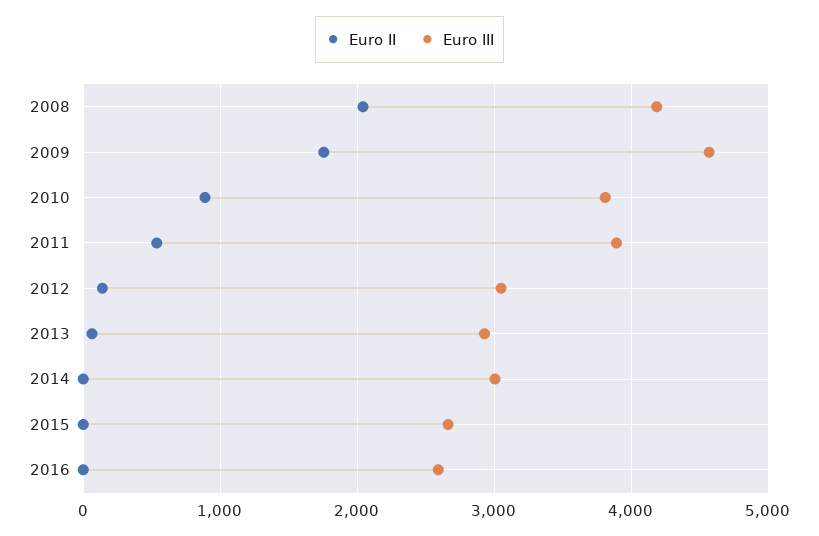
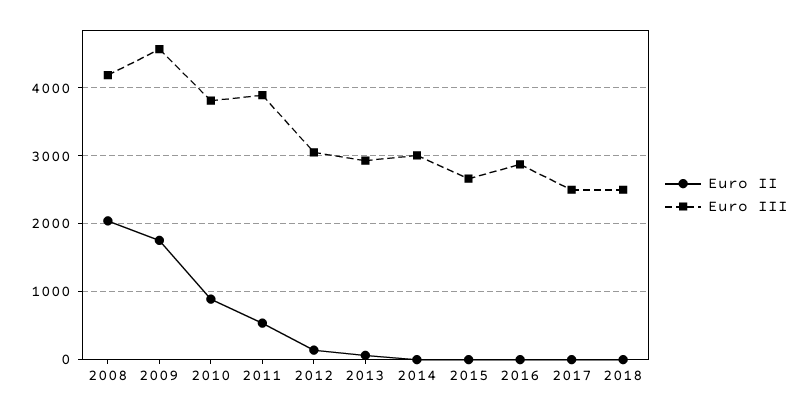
Euro III, 2016: 2600 -> 2900
Euro II, 2017: none -> 0
Euro III, 2017: none -> 2500
Euro II, 2018: none -> 0
Euro III, 2018: none -> 2500

